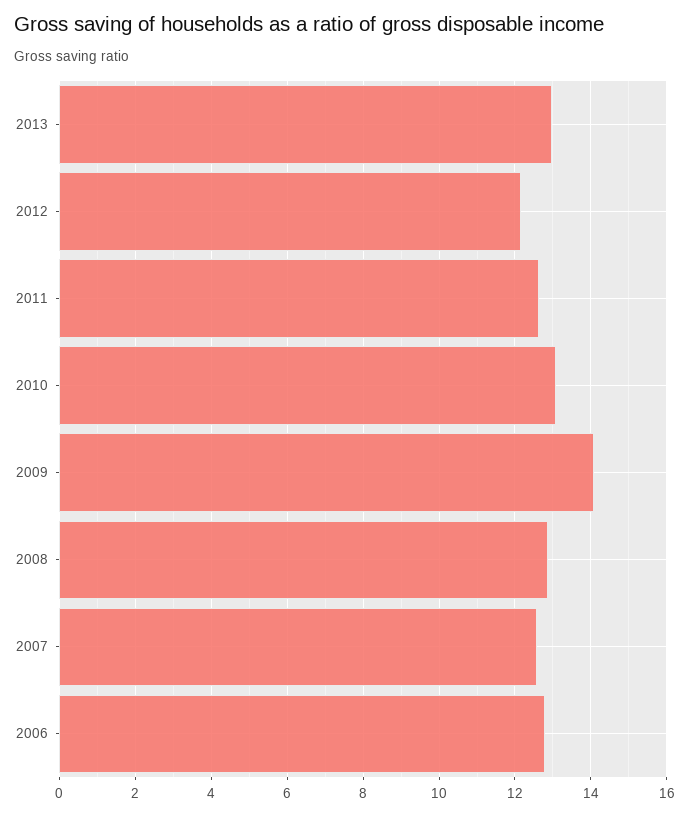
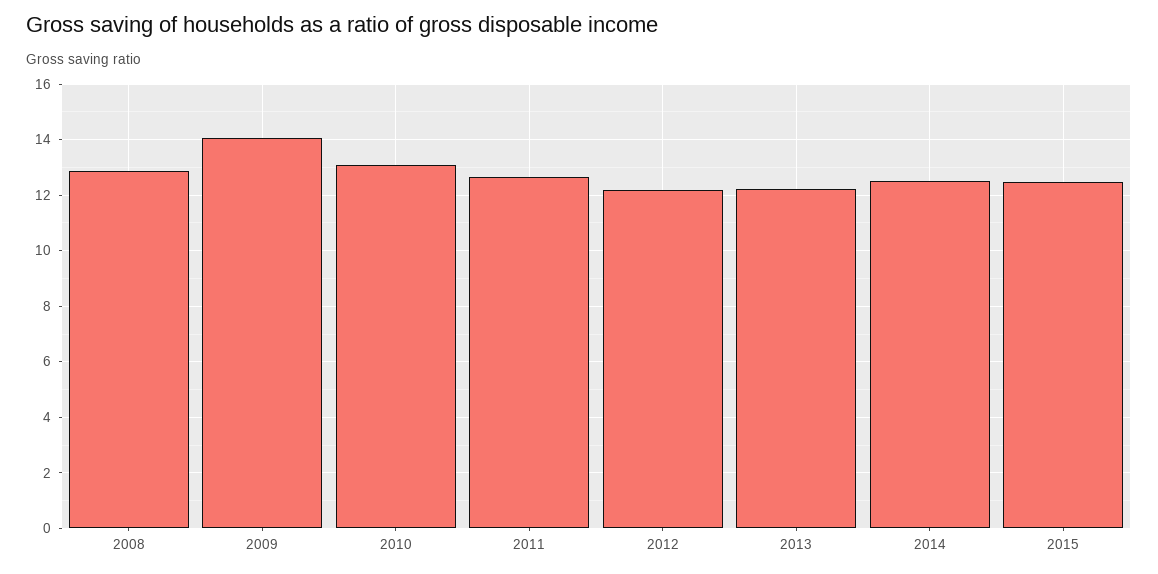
2013: 13 -> 12.25
2007: 12.6 -> none
2006: 12.8 -> none
2014: none -> 12.5
2015: none -> 12.5

